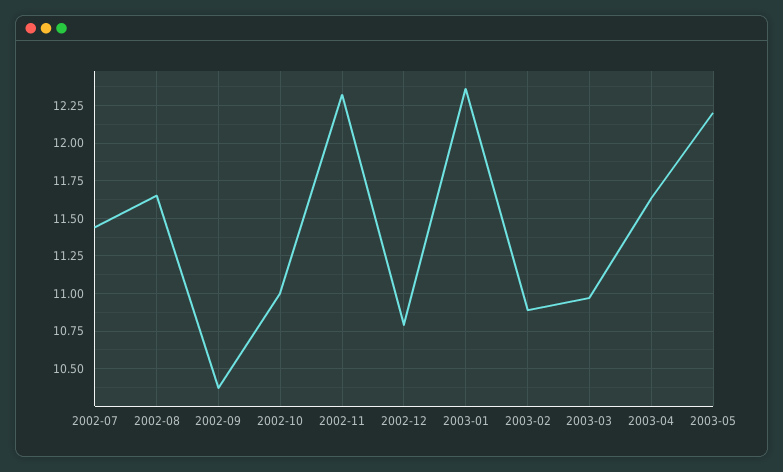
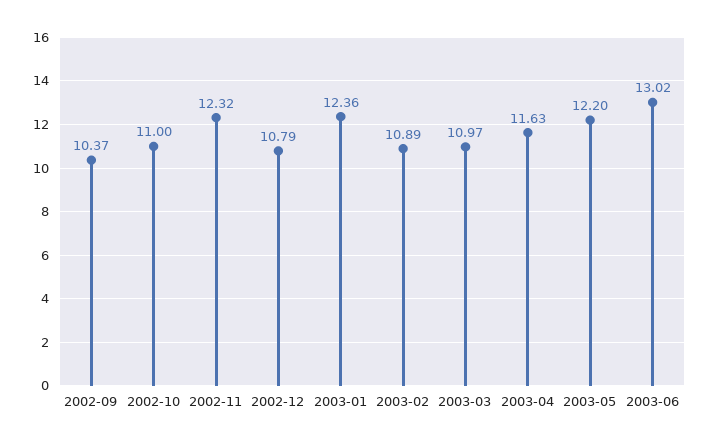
2002-07: 11.45 -> none
2002-08: 11.65 -> none
2003-06: none -> 13.02

